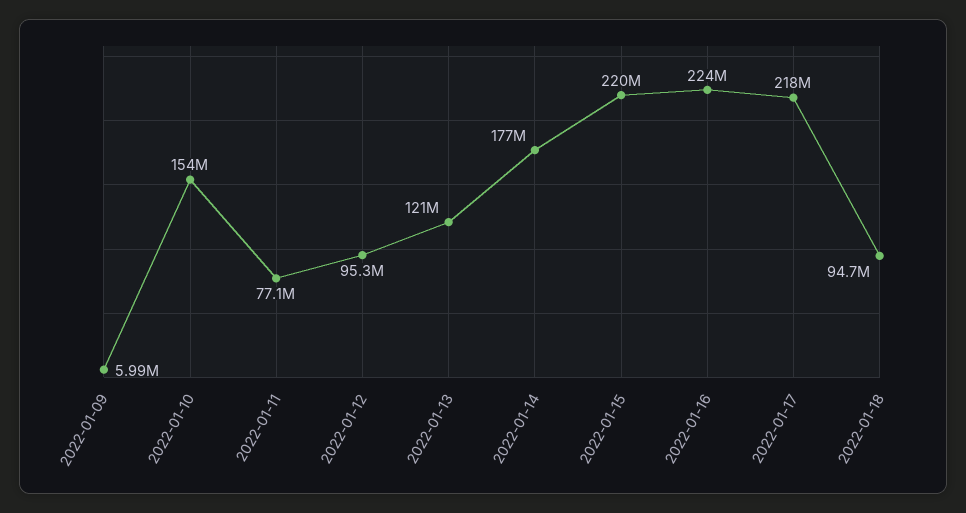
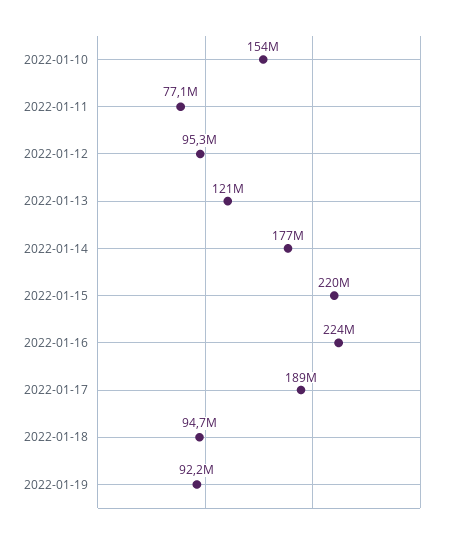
2022-01-09: 5990000 -> none
2022-01-17: 218000000 -> 189000000
2022-01-19: none -> 92200000

